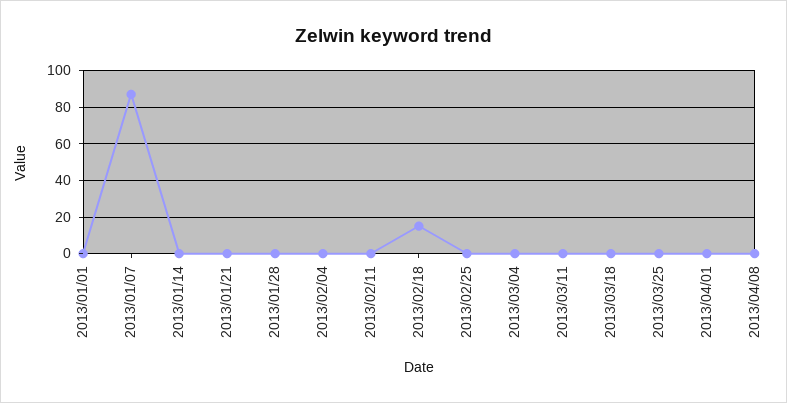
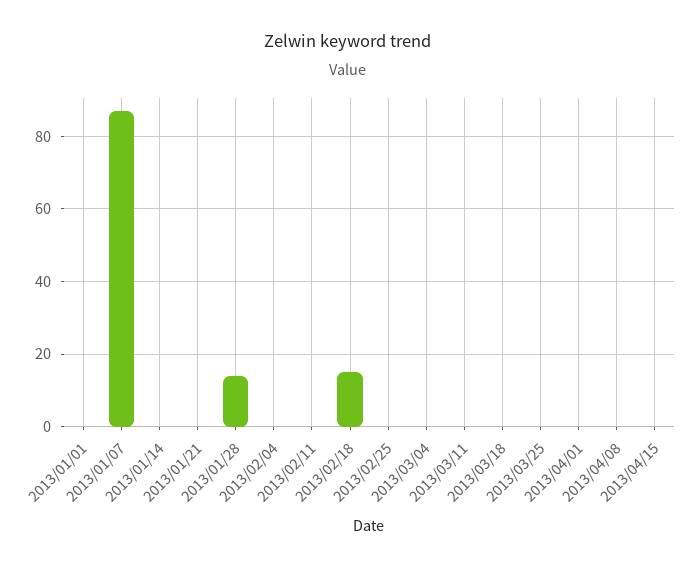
2013/01/28: 0 -> 15
2013/04/15: none -> 0

